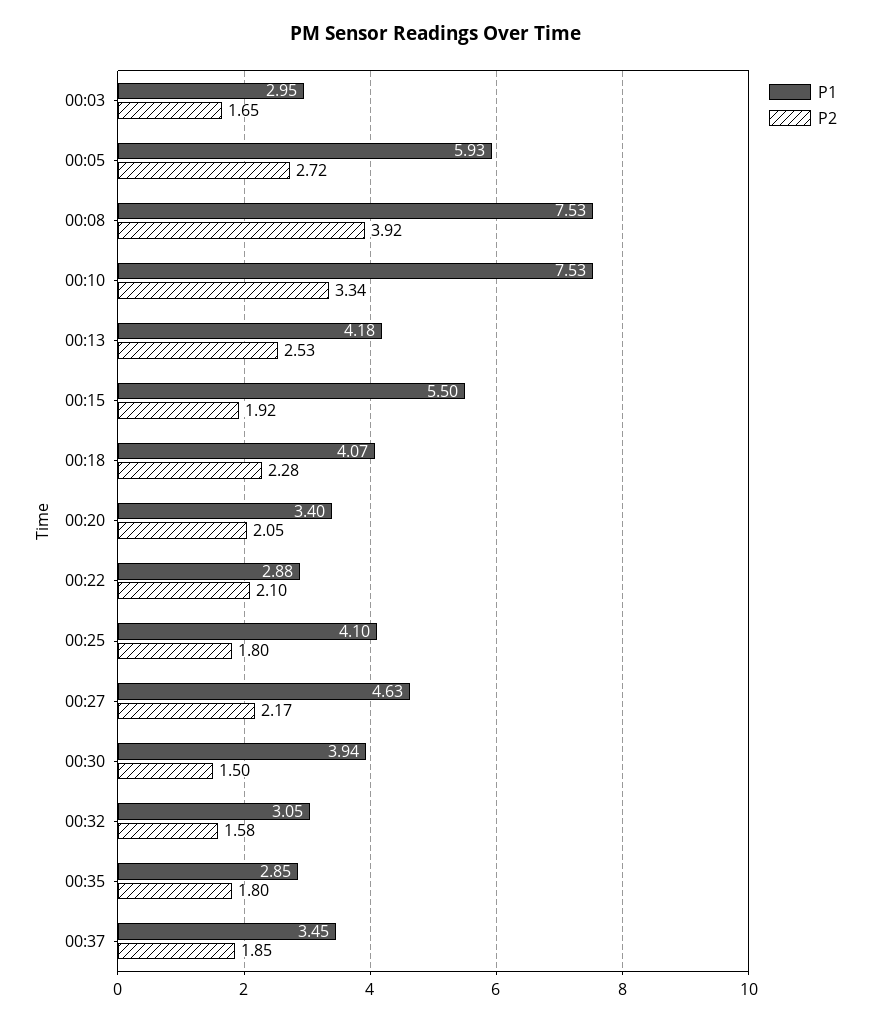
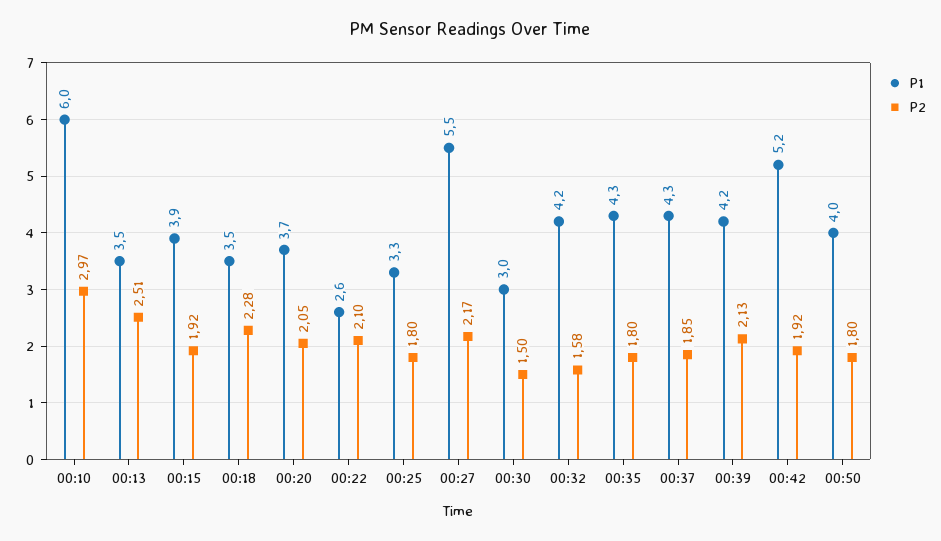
P1, 00:03: 2.95 -> none
P2, 00:03: 1.65 -> none
P1, 00:05: 5.93 -> none
P2, 00:05: 2.72 -> none
P1, 00:08: 7.53 -> none
P2, 00:08: 3.92 -> none
P1, 00:10: 7.53 -> 6
P2, 00:10: 3.34 -> 2.97
P1, 00:13: 4.18 -> 3.5
P2, 00:13: 2.53 -> 2.51
P1, 00:15: 5.5 -> 3.9
P1, 00:18: 4.07 -> 3.5
P1, 00:20: 3.4 -> 3.7
P1, 00:22: 2.88 -> 2.6
P1, 00:25: 4.1 -> 3.3
P1, 00:27: 4.63 -> 5.5
P1, 00:30: 3.94 -> 3
P1, 00:32: 3.05 -> 4.2
P1, 00:35: 2.85 -> 4.3
P1, 00:37: 3.45 -> 4.3
P1, 00:39: none -> 4.2
P2, 00:39: none -> 2.13
P1, 00:42: none -> 5.2
P2, 00:42: none -> 1.92
P1, 00:50: none -> 4
P2, 00:50: none -> 1.8

